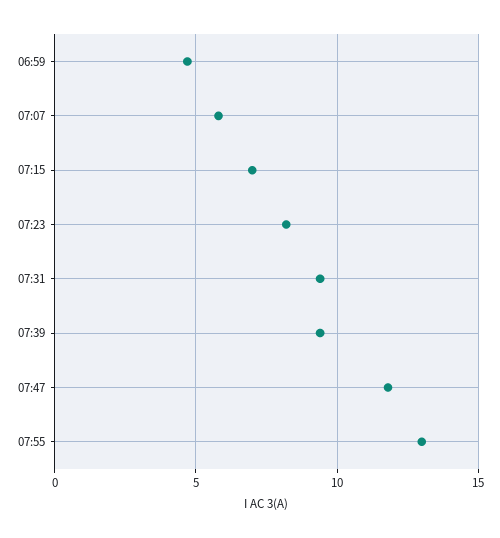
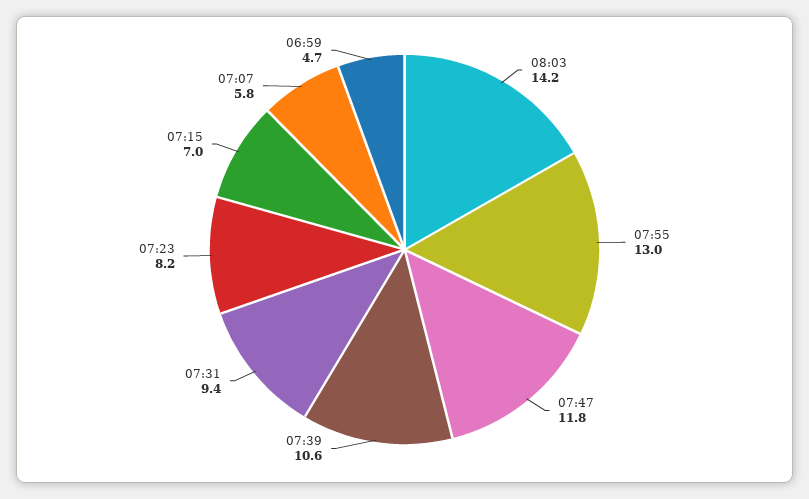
07:39: 9.5 -> 10.6
08:03: none -> 14.2

